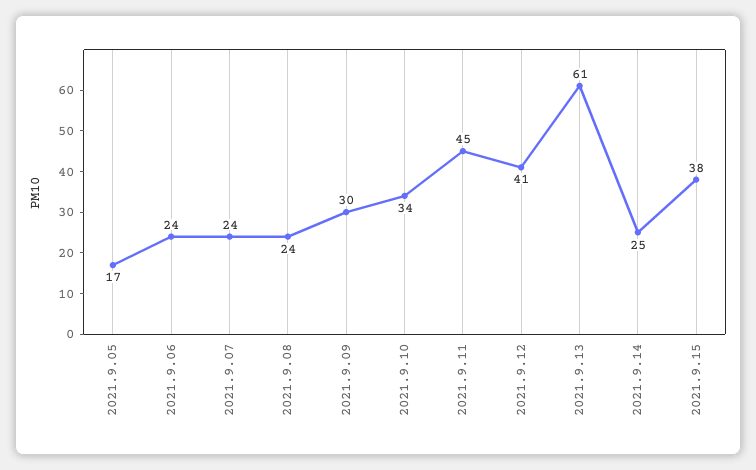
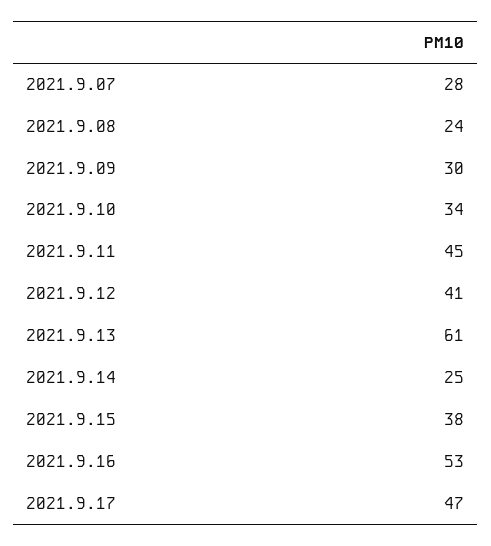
2021.9.05: 17 -> none
2021.9.06: 24 -> none
2021.9.07: 24 -> 28
2021.9.16: none -> 53
2021.9.17: none -> 47

